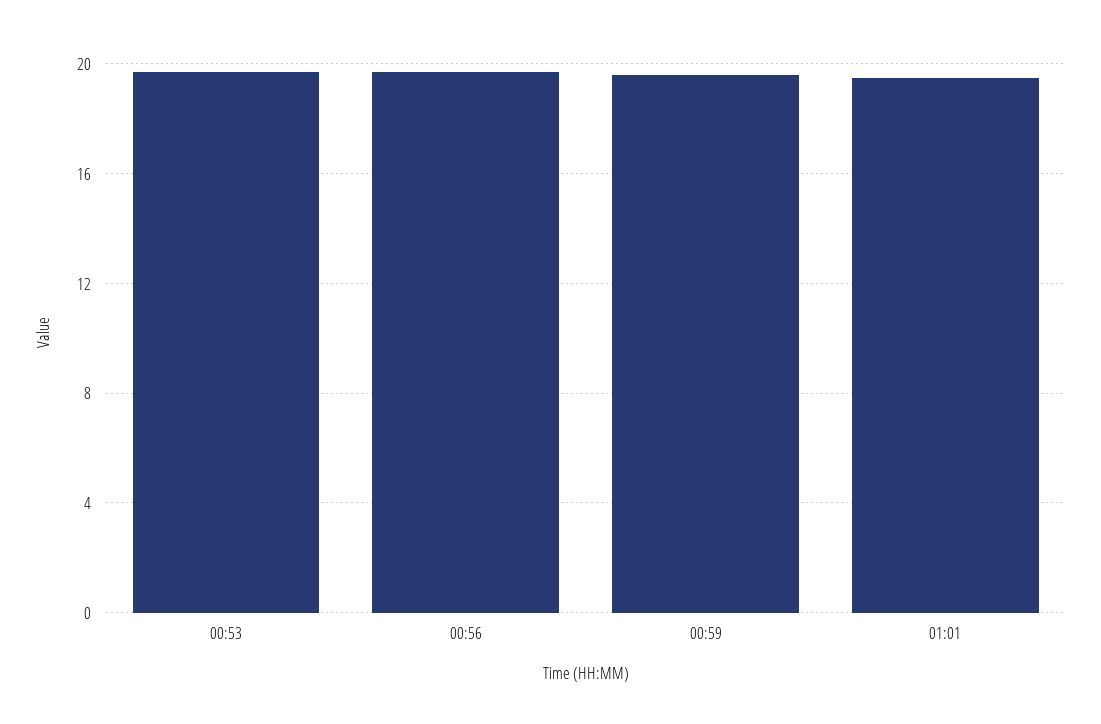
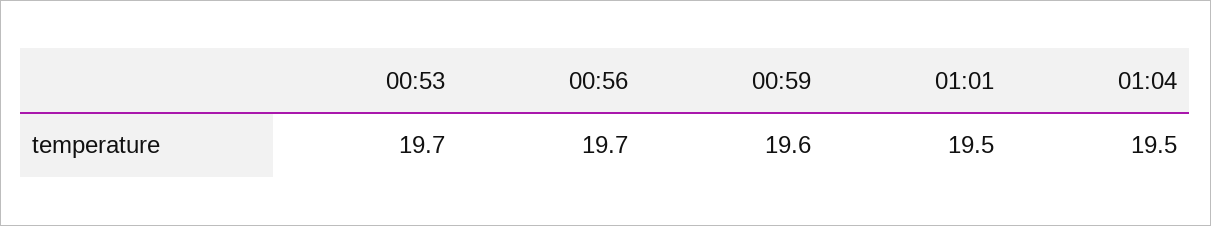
01:04: none -> 19.5

